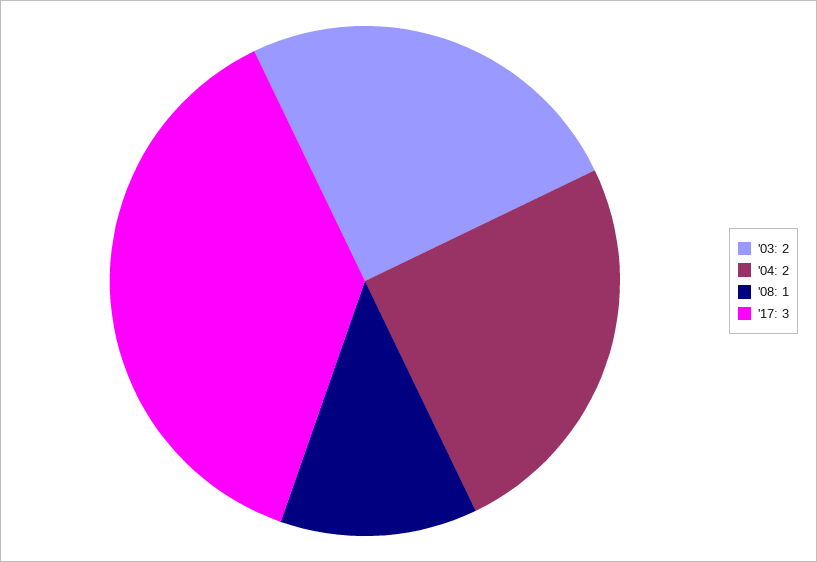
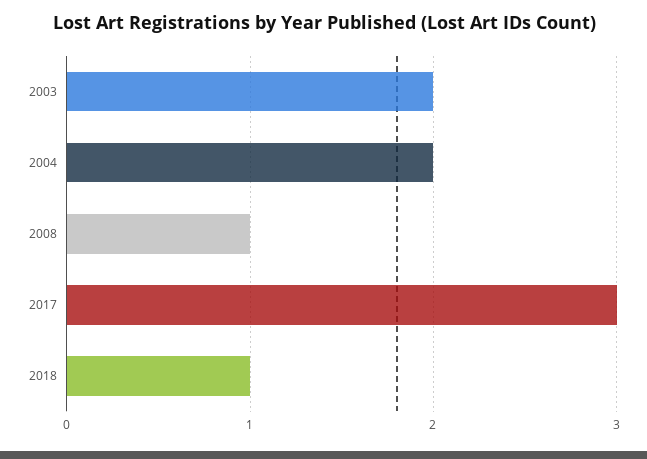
2018: none -> 1

